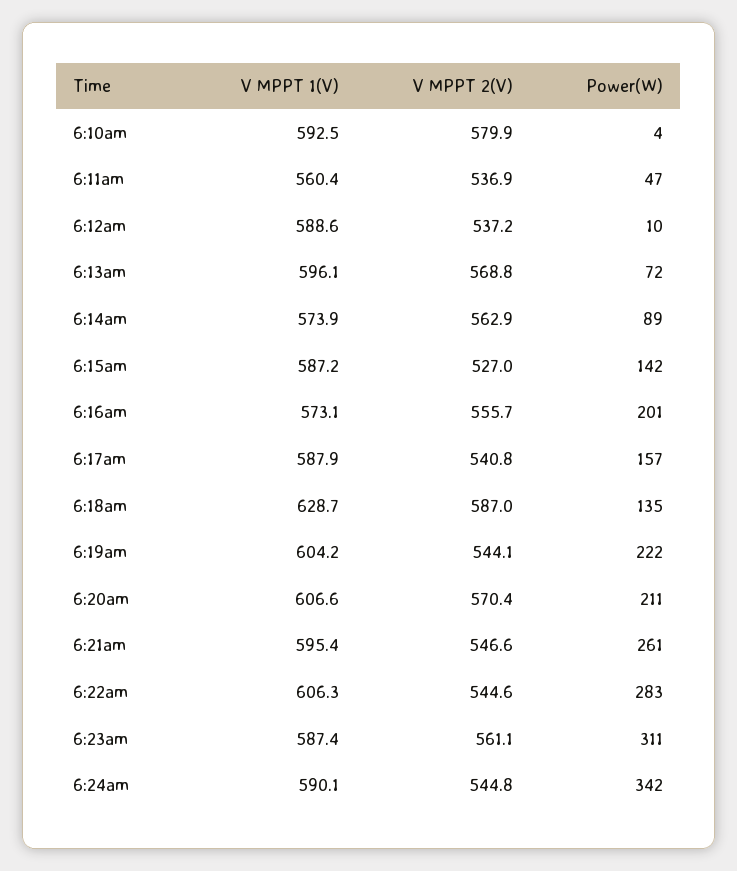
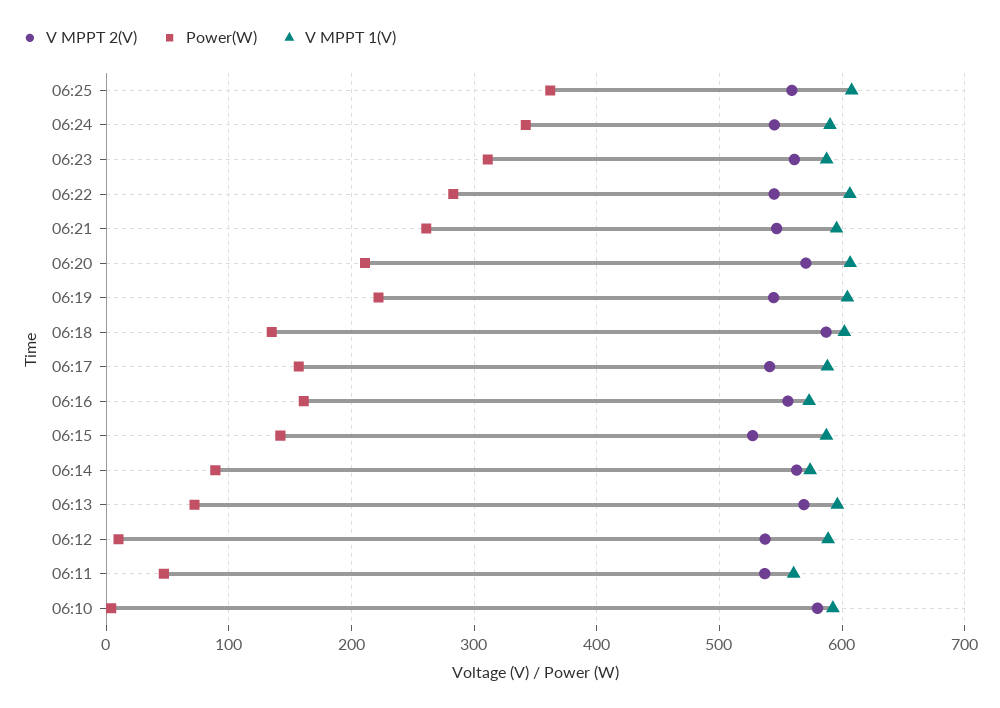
Power(W), 6:16am: 201 -> 160
V MPPT 1(V), 6:18am: 628.7 -> 600
V MPPT 2(V), 06:25: none -> 560
Power(W), 06:25: none -> 360
V MPPT 1(V), 06:25: none -> 610

